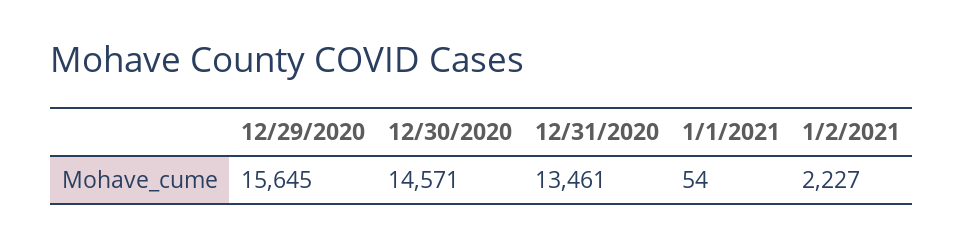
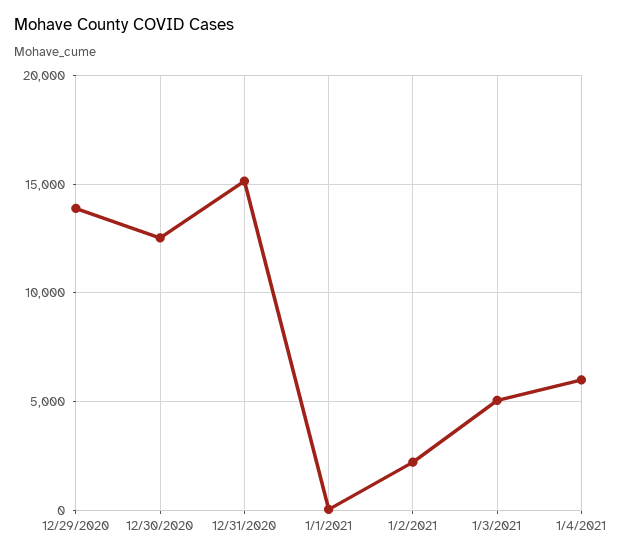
12/29/2020: 15645 -> 14000
12/30/2020: 14571 -> 12500
12/31/2020: 13461 -> 15000
1/3/2021: none -> 5000
1/4/2021: none -> 6000

